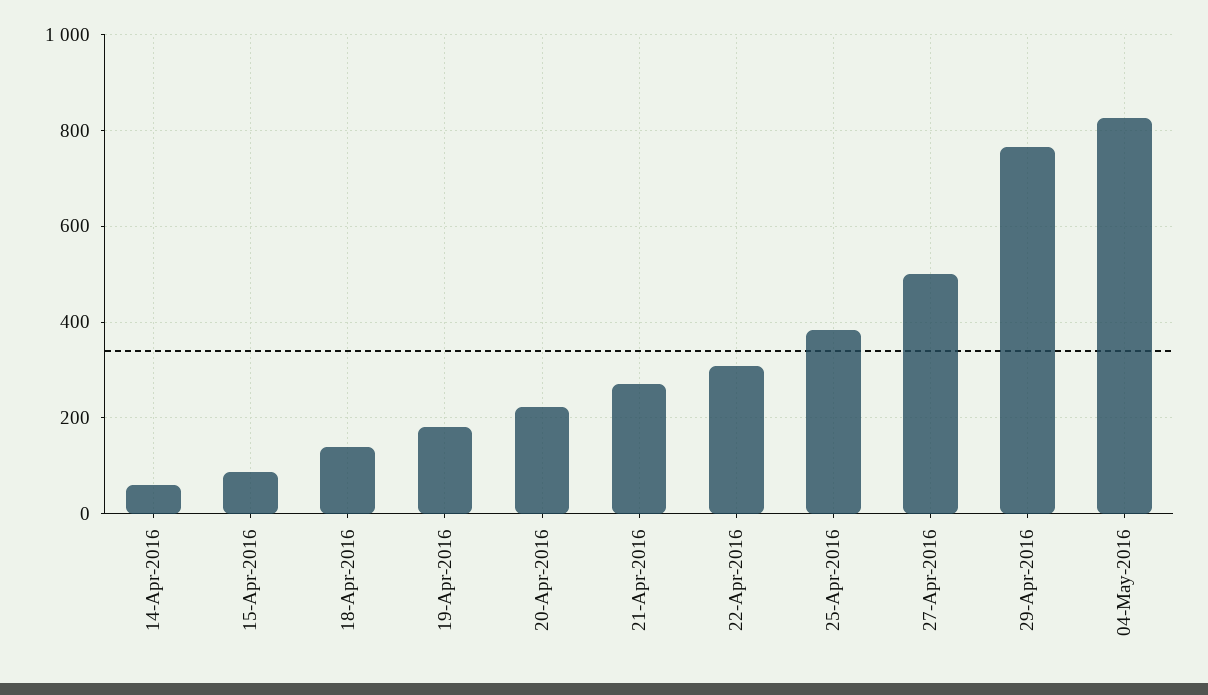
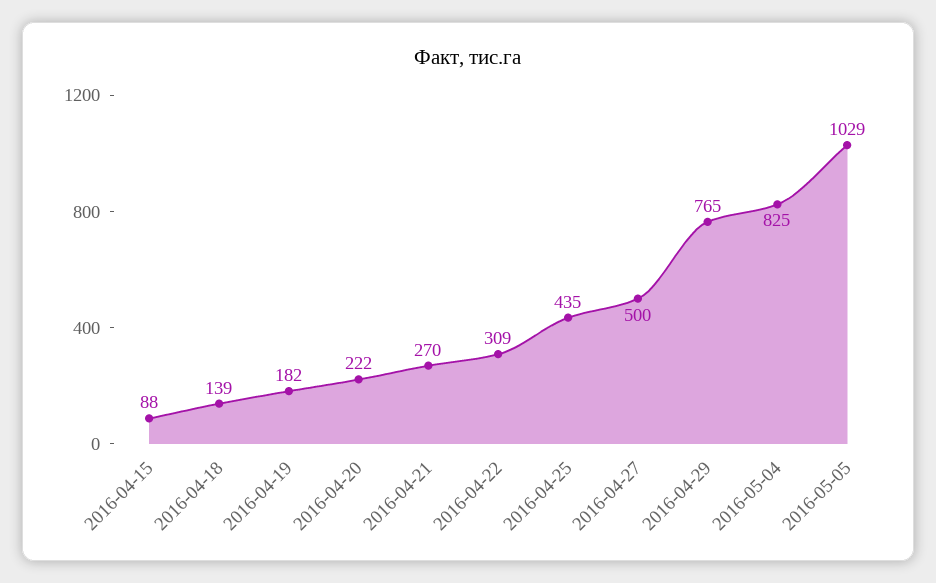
14-Apr-2016: 60 -> none
25-Apr-2016: 380 -> 435
2016-05-05: none -> 1029

